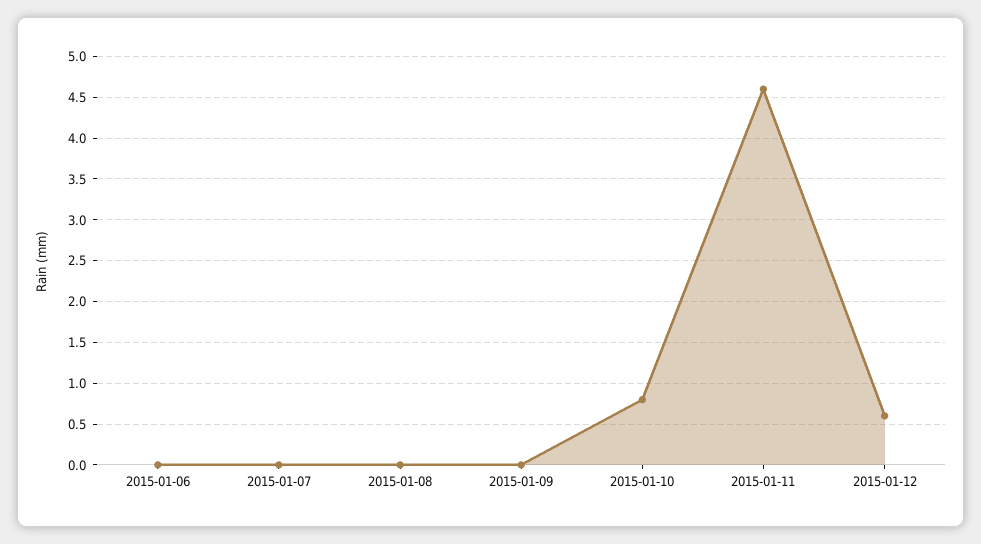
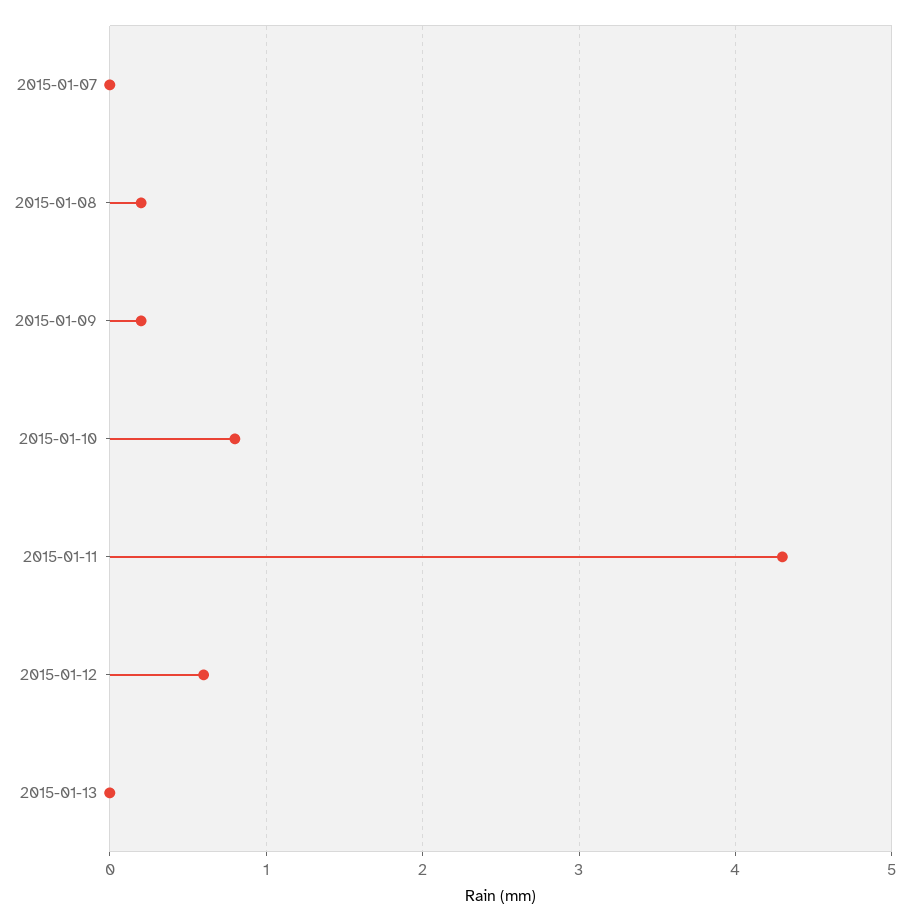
2015-01-06: 0 -> none
2015-01-08: 0 -> 0.2
2015-01-09: 0 -> 0.2
2015-01-11: 4.6 -> 4.3
2015-01-13: none -> 0

